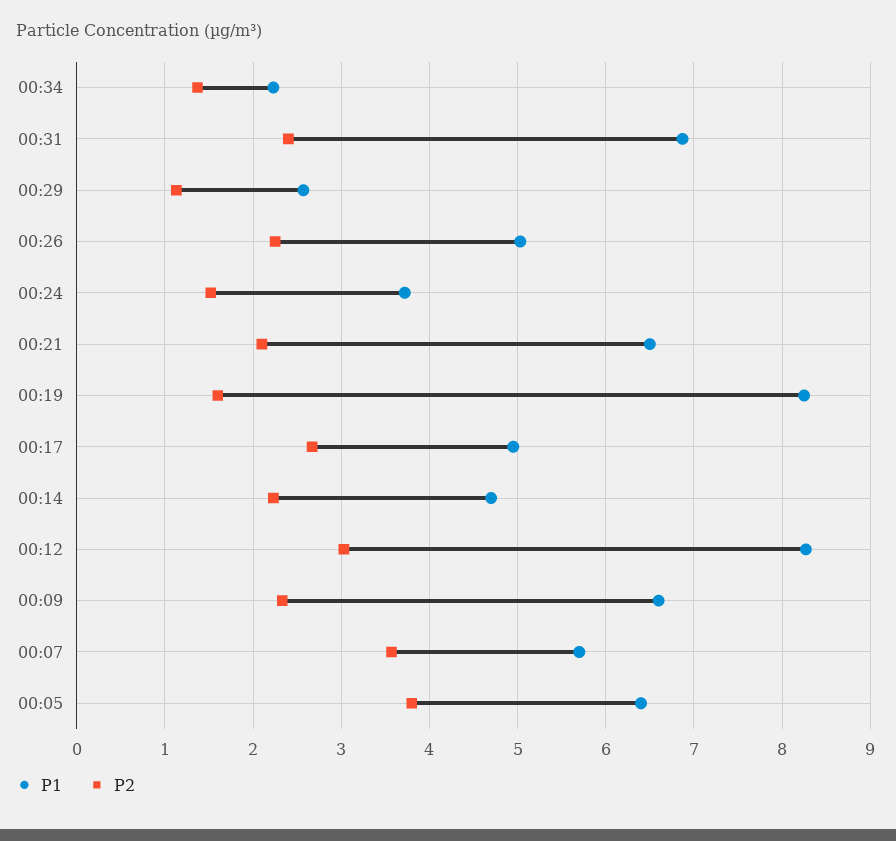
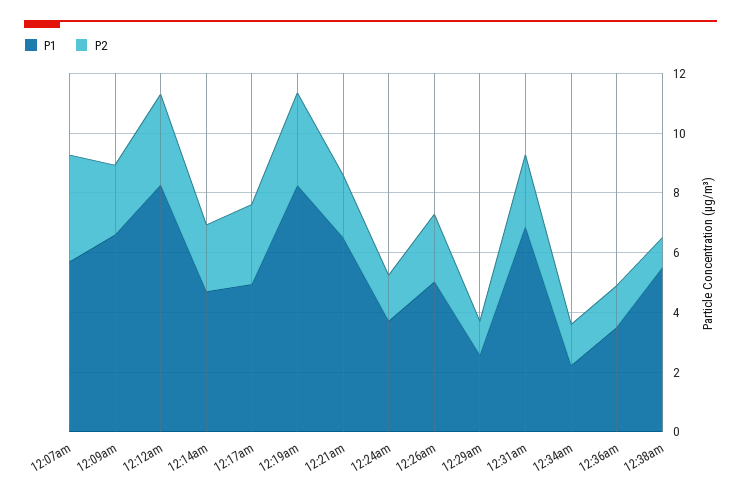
P2, 00:19: 1.6 -> 3
P1, 00:05: 6.4 -> none
P2, 00:05: 3.8 -> none
P1, 12:36am: none -> 3.5
P2, 12:36am: none -> 1.5
P1, 12:38am: none -> 5.5
P2, 12:38am: none -> 1

